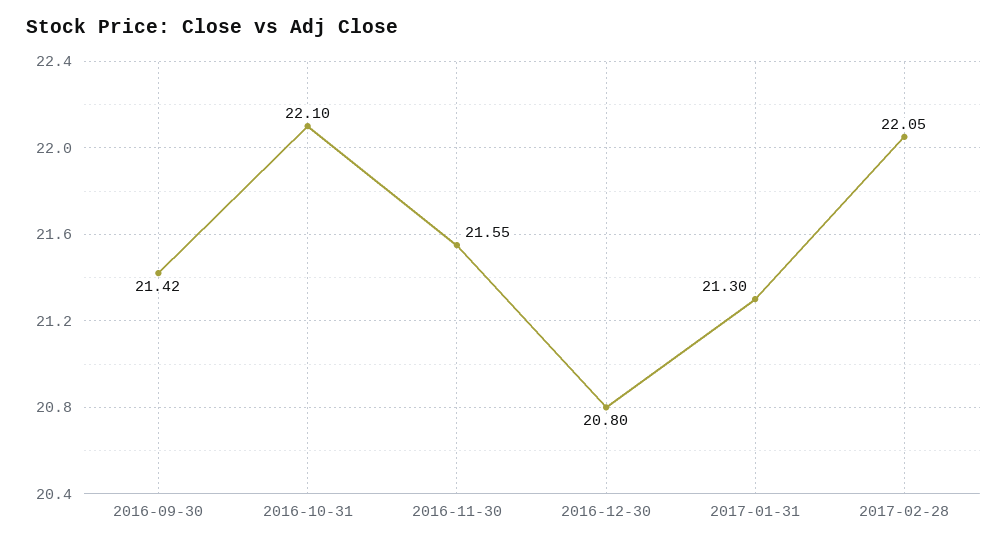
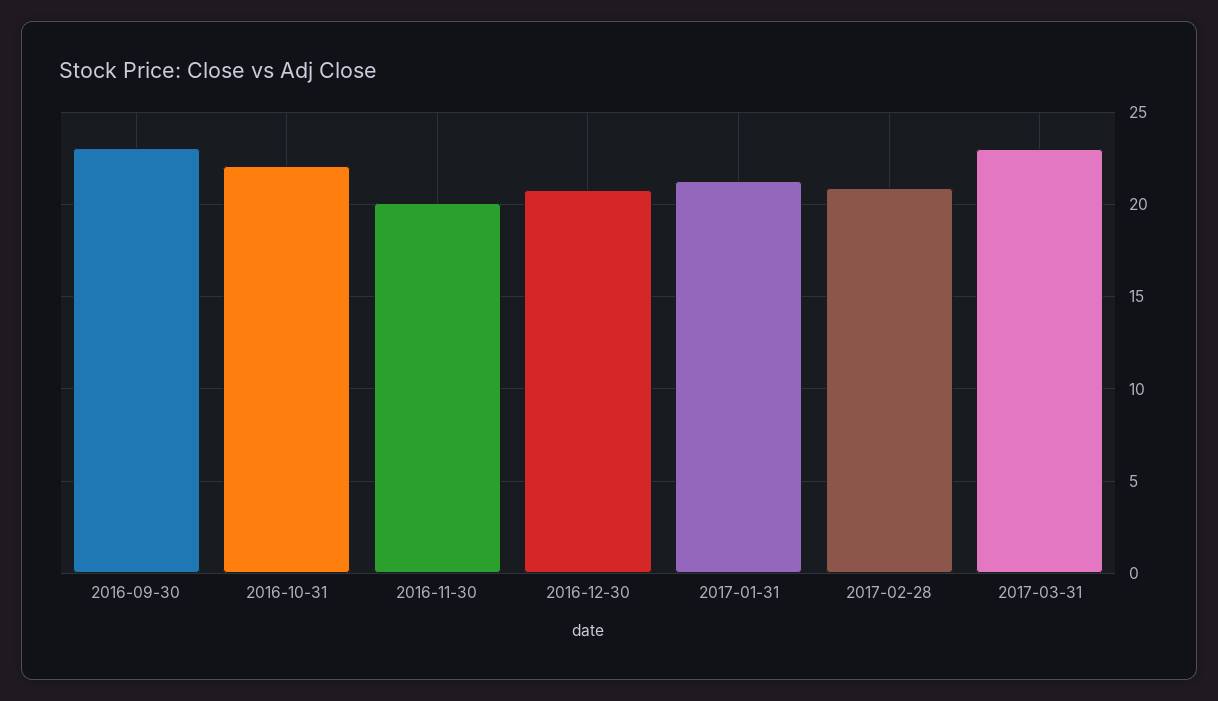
2016-09-30: 21.42 -> 23
2016-11-30: 21.55 -> 20
2017-02-28: 22.05 -> 21
2017-03-31: none -> 23

